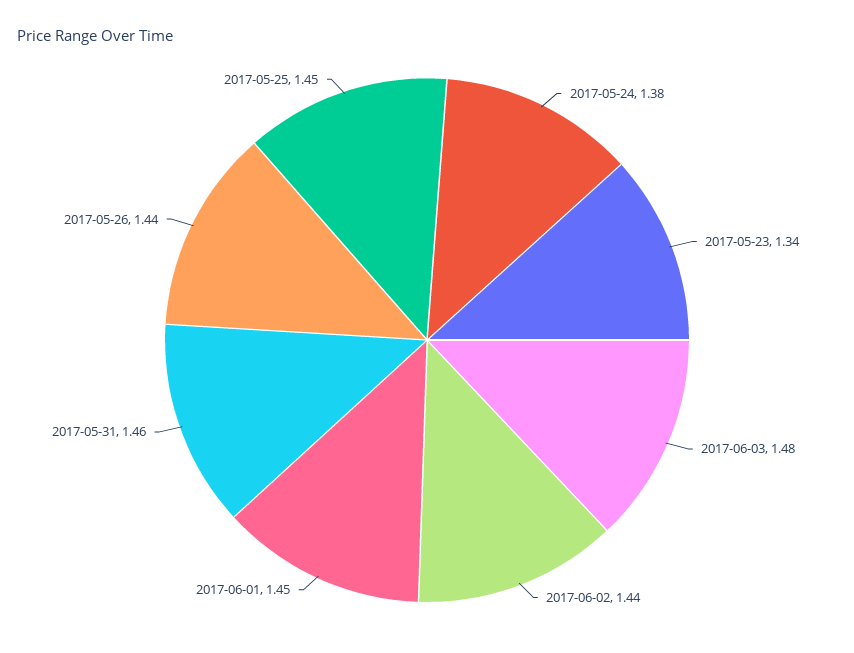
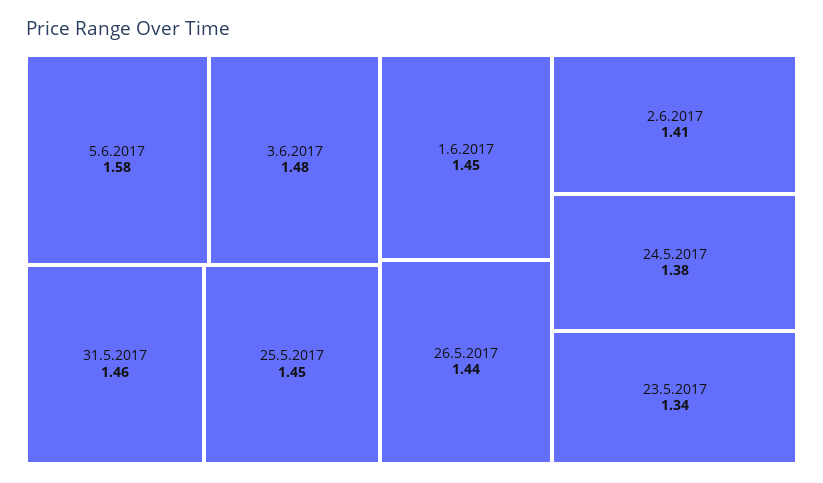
2017-06-02: 1.44 -> 1.41
5.6.2017: none -> 1.58

